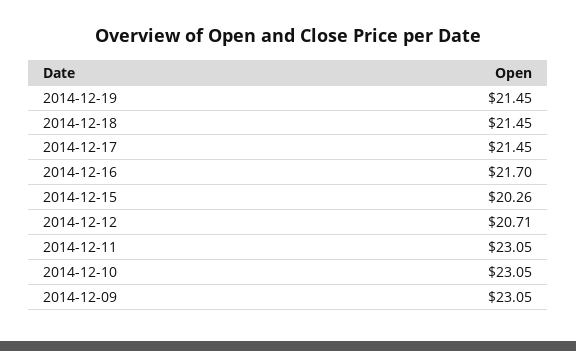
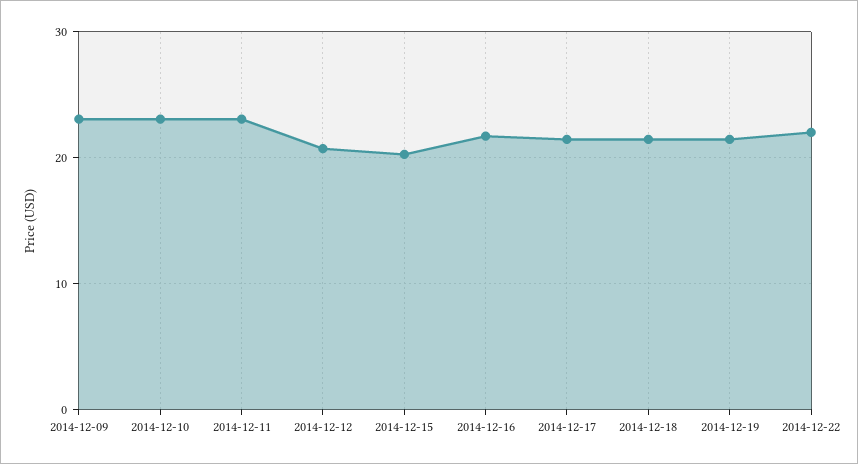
2014-12-22: none -> 22

